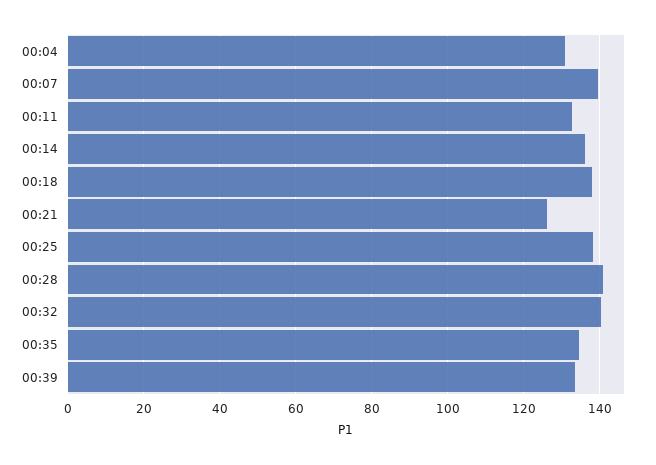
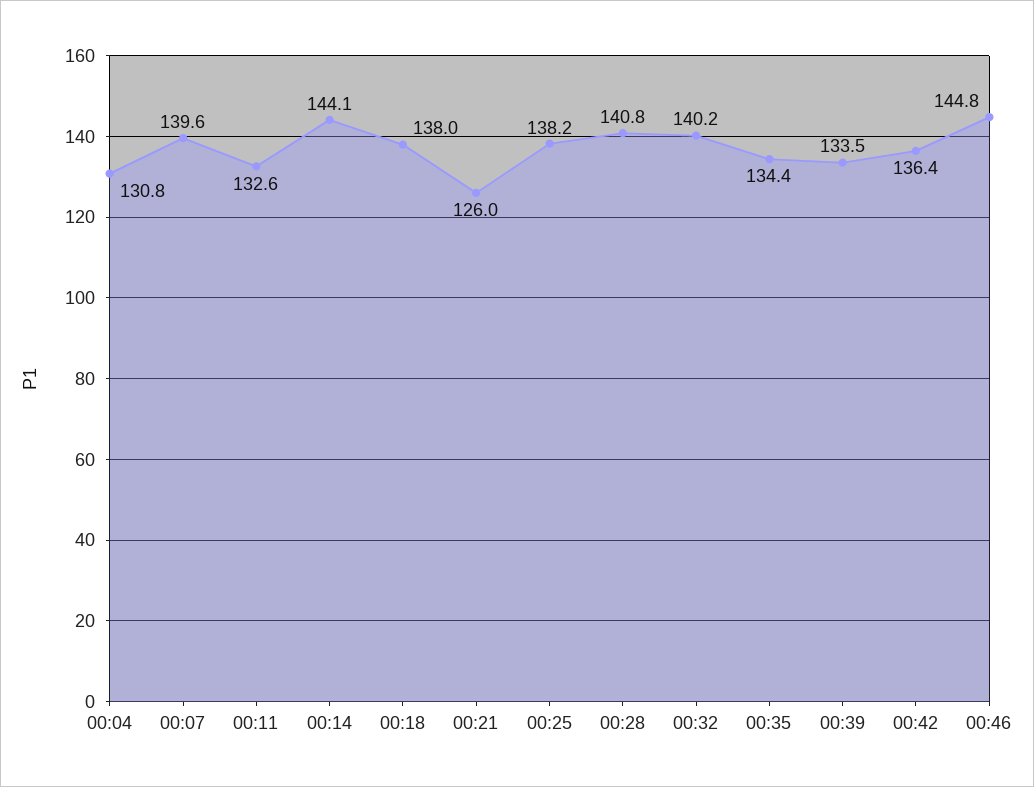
00:14: 136 -> 144.1
00:42: none -> 136.4
00:46: none -> 144.8

